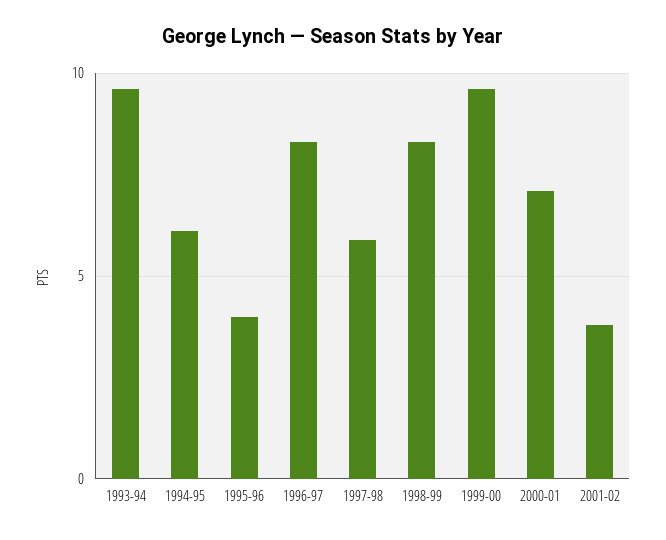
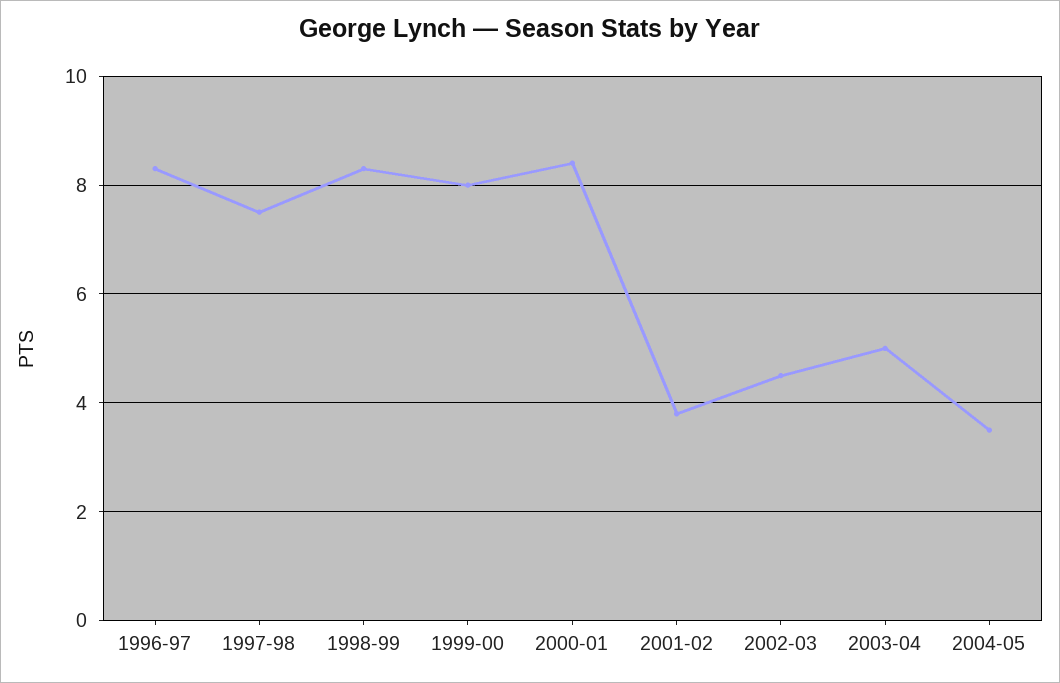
1993-94: 9.5 -> none
1994-95: 6 -> none
1995-96: 4 -> none
1997-98: 6 -> 7.5
1999-00: 9.5 -> 8
2000-01: 7 -> 8.5
2002-03: none -> 4.5
2003-04: none -> 5
2004-05: none -> 3.5

